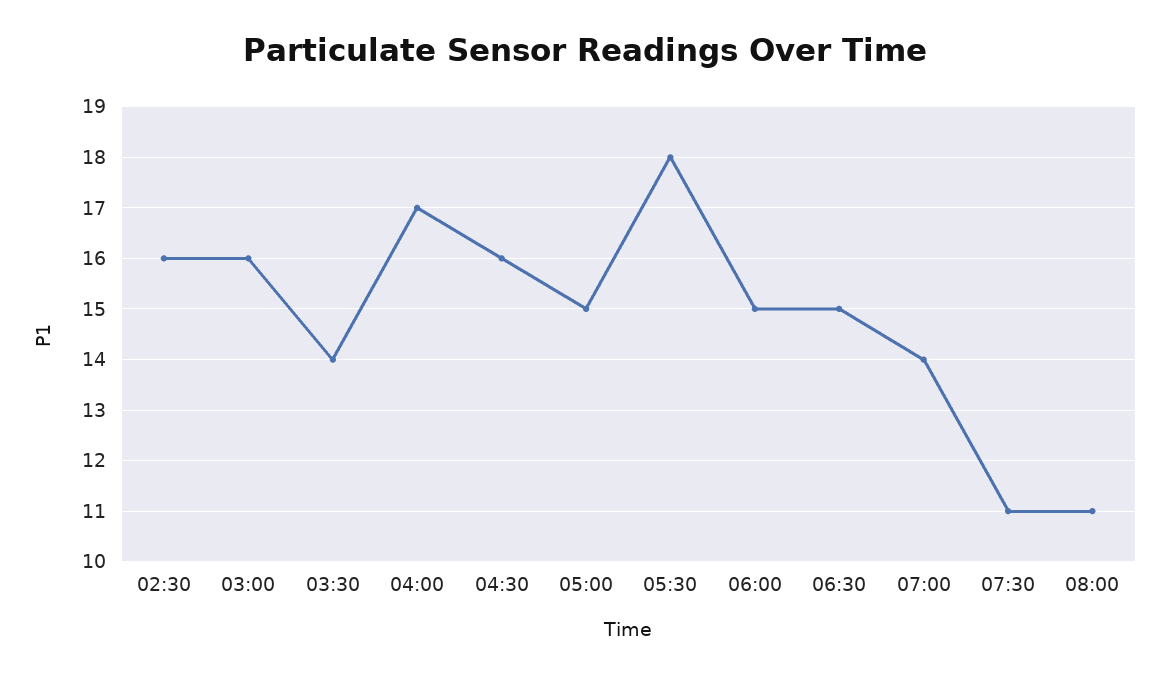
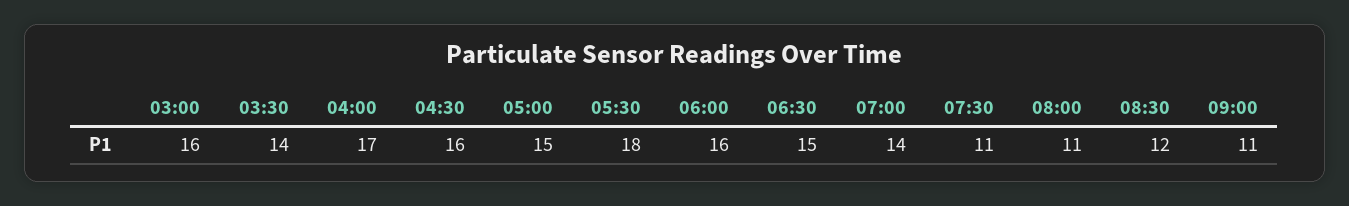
02:30: 16 -> none
06:00: 15 -> 16
08:30: none -> 12
09:00: none -> 11

